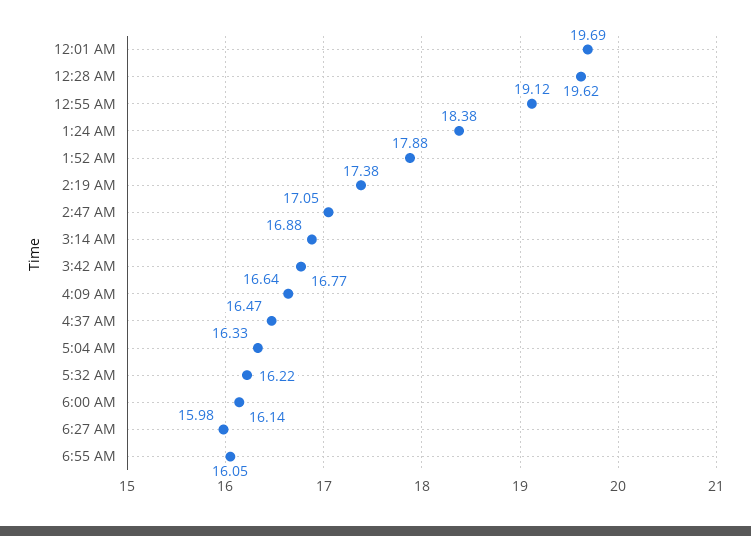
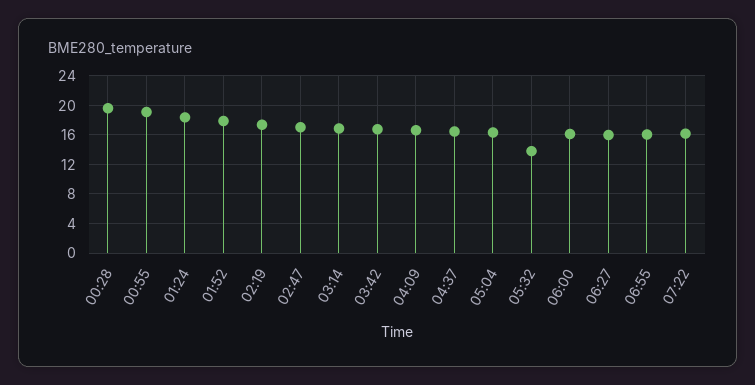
12:01 AM: 19.69 -> none
5:32 AM: 16.22 -> 14
07:22: none -> 16

